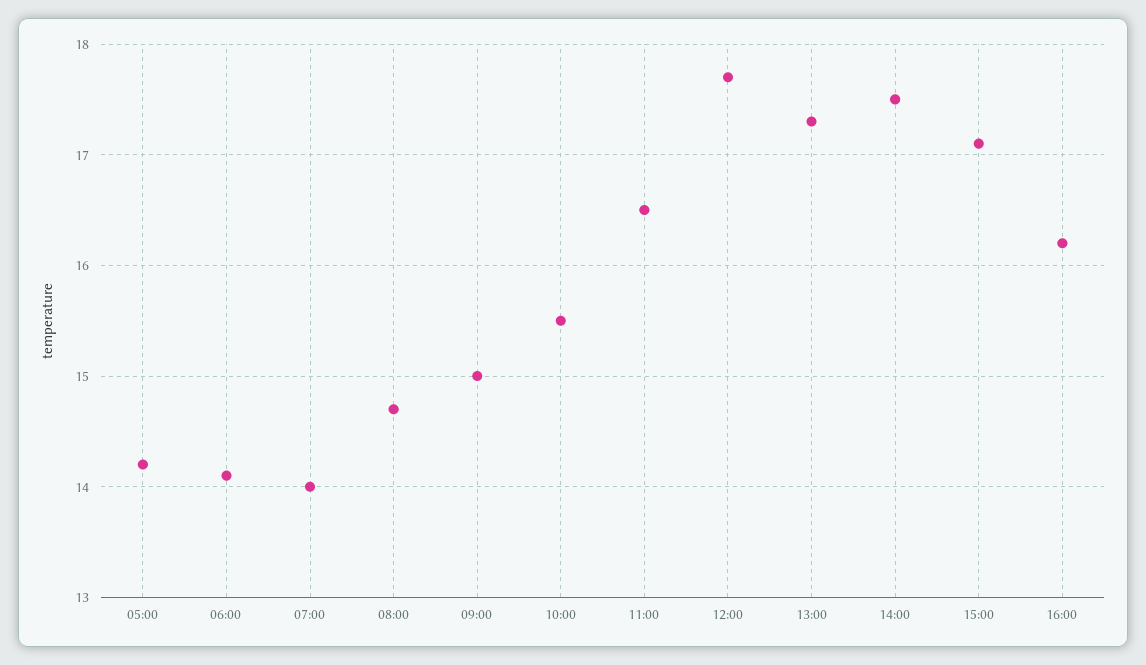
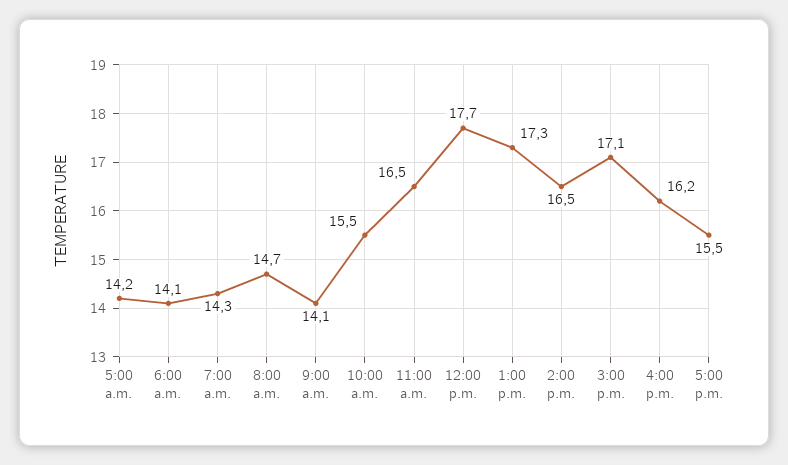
07:00: 14 -> 14.3
09:00: 15 -> 14.1
14:00: 17.5 -> 16.5
5:00 p.m.: none -> 15.5

